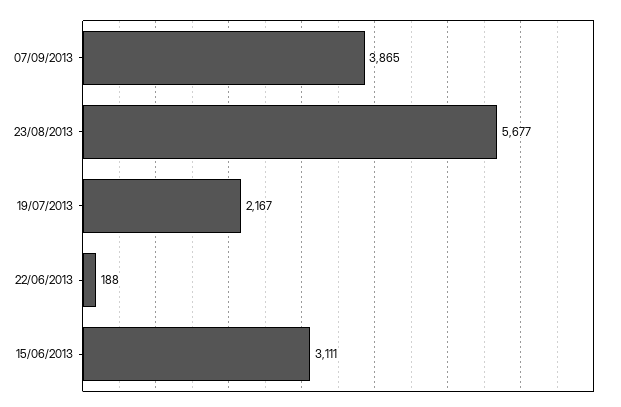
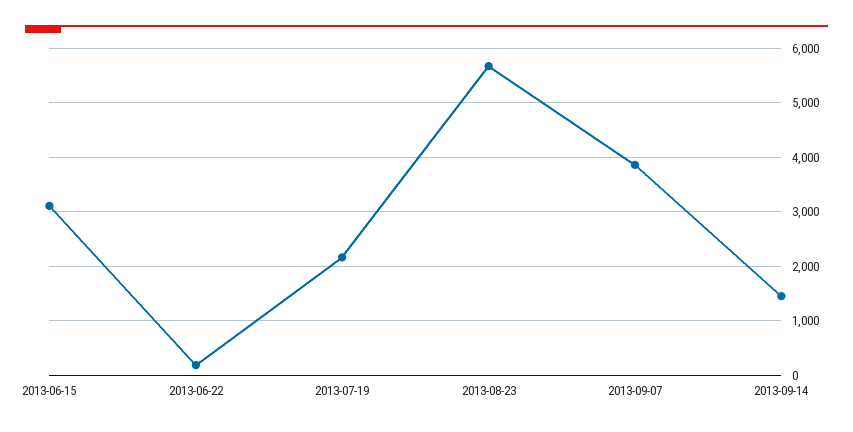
2013-09-14: none -> 1400

